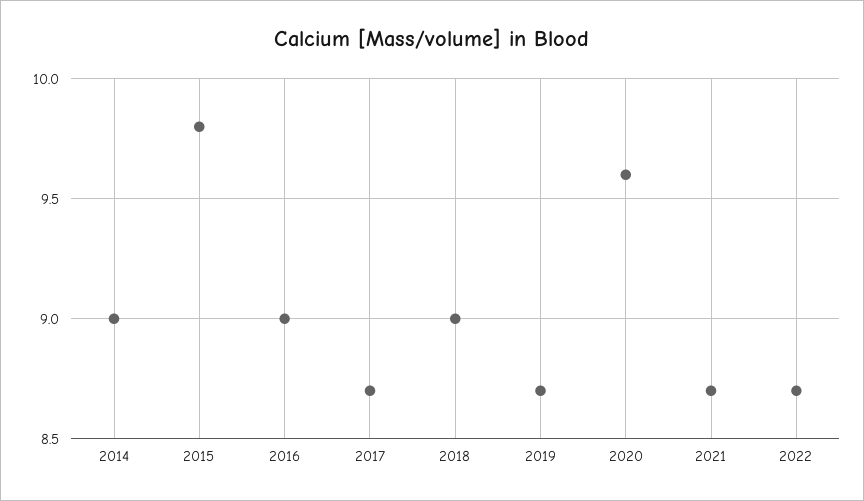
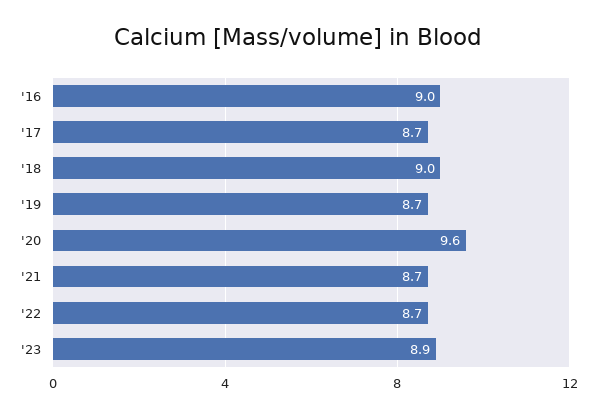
2014: 9 -> none
2015: 9.8 -> none
'23: none -> 8.9

